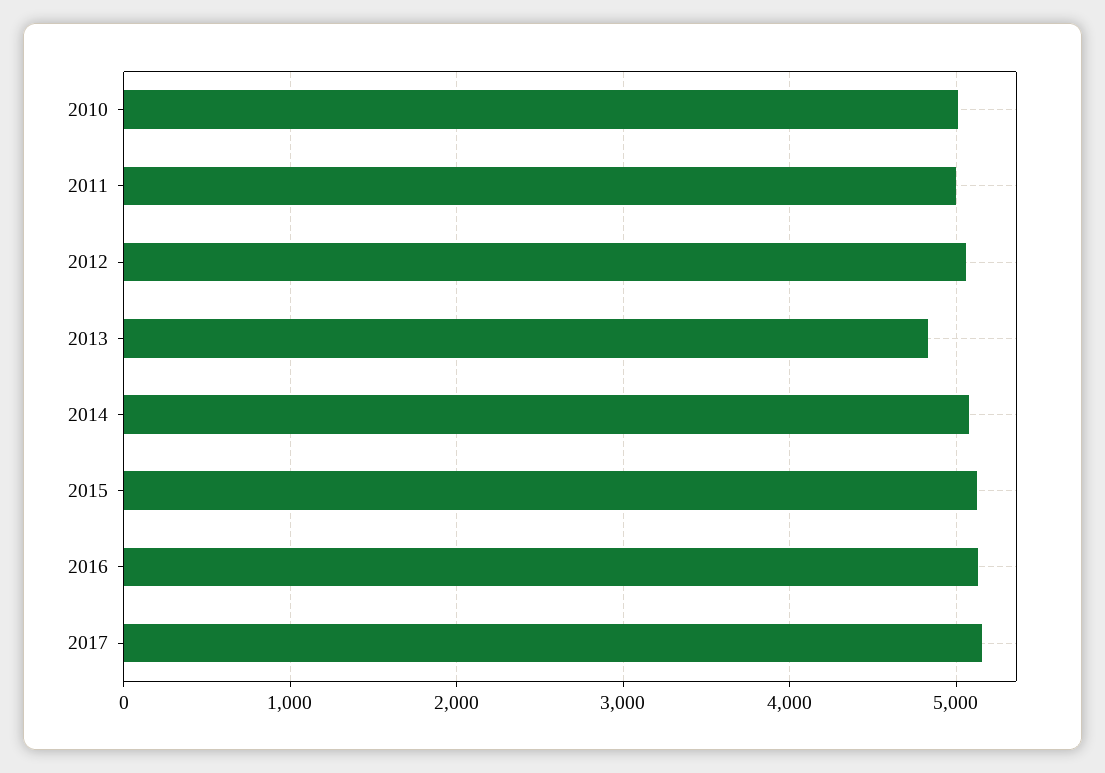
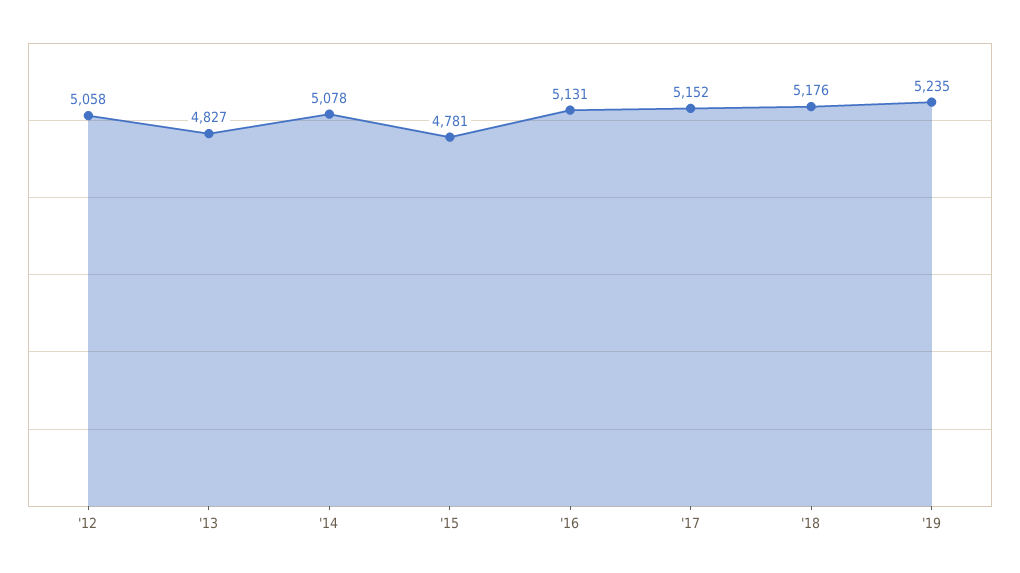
2010: 5000 -> none
2011: 5000 -> none
2015: 5100 -> 4781
'18: none -> 5176
'19: none -> 5235

